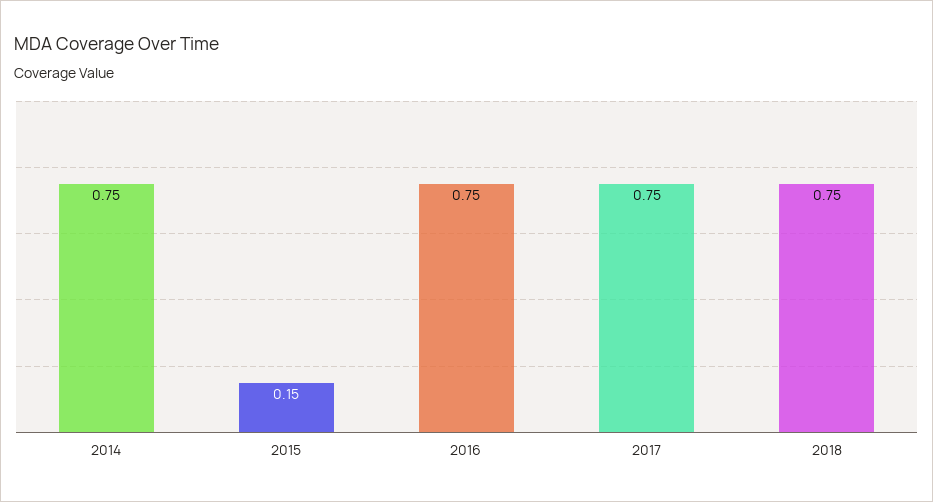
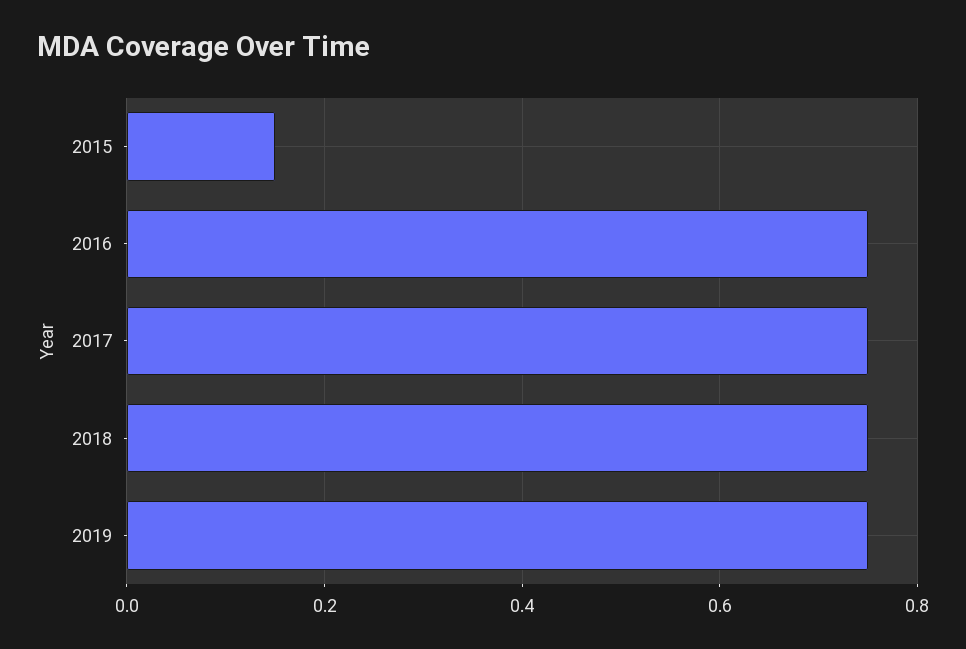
2014: 0.75 -> none
2019: none -> 0.75

